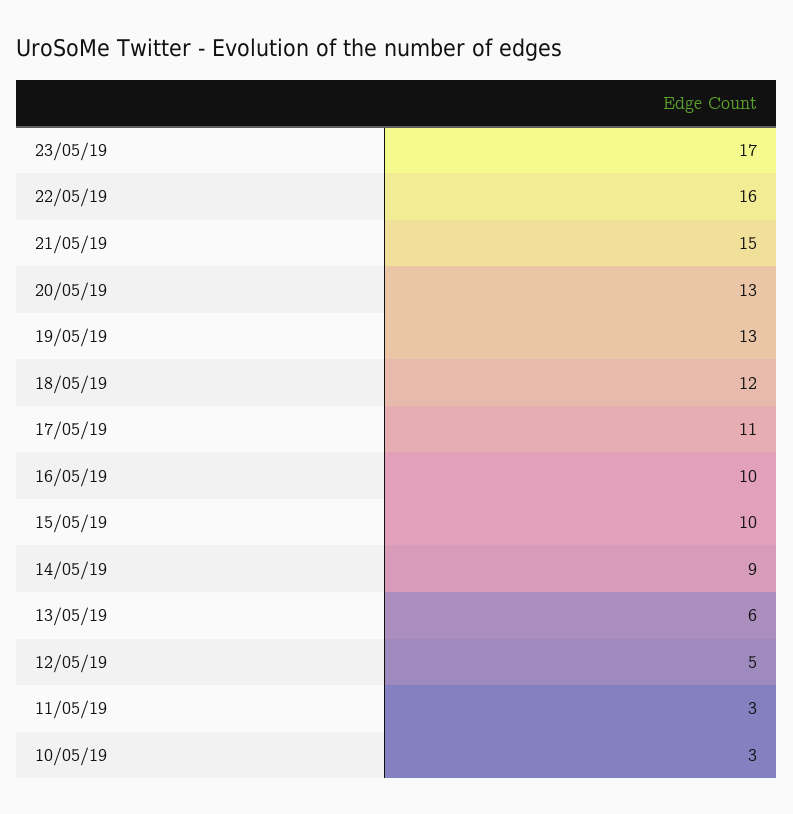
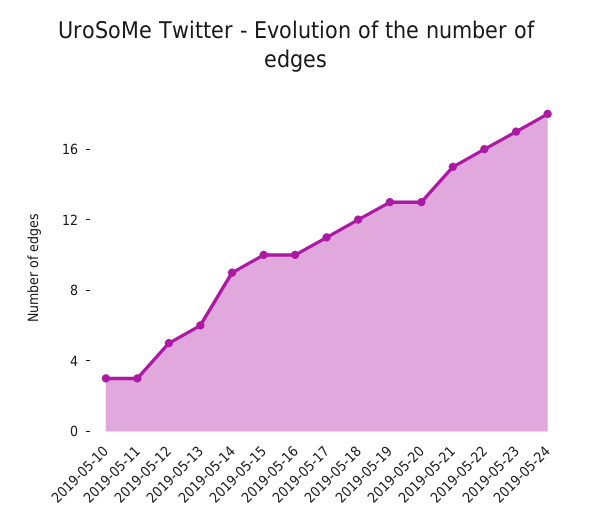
2019-05-24: none -> 18

